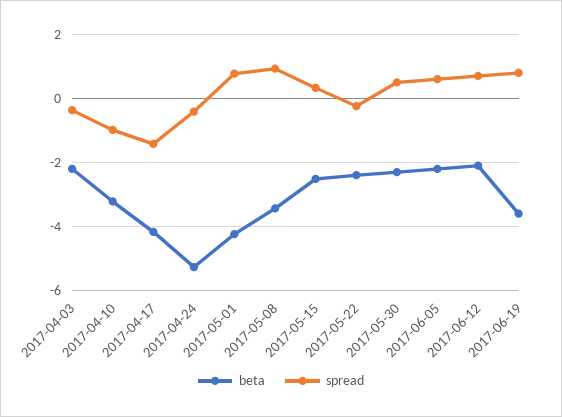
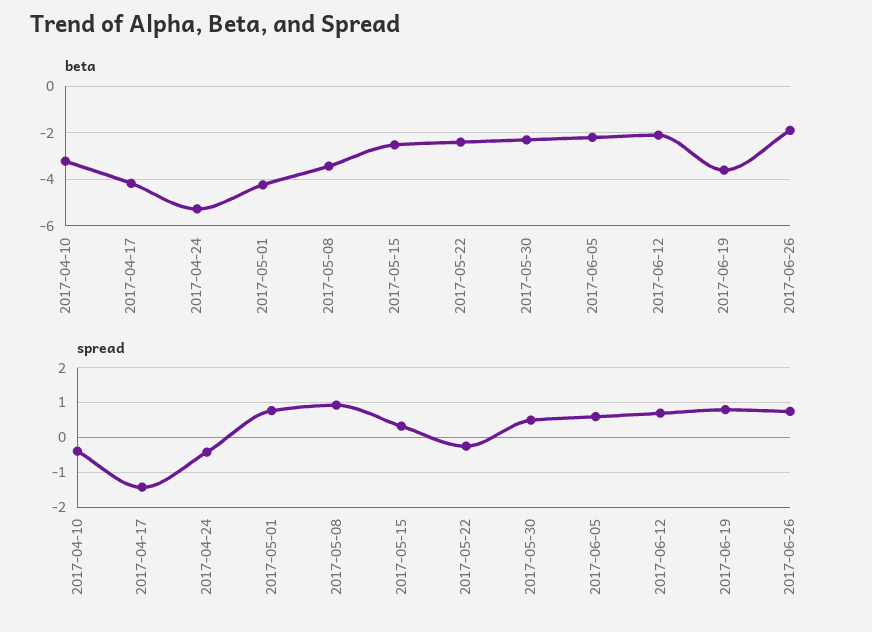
beta, 2017-04-03: -2.2 -> none
spread, 2017-04-03: -0.4 -> none
spread, 2017-04-10: -1 -> -0.4
beta, 2017-06-26: none -> -2
spread, 2017-06-26: none -> 0.8

